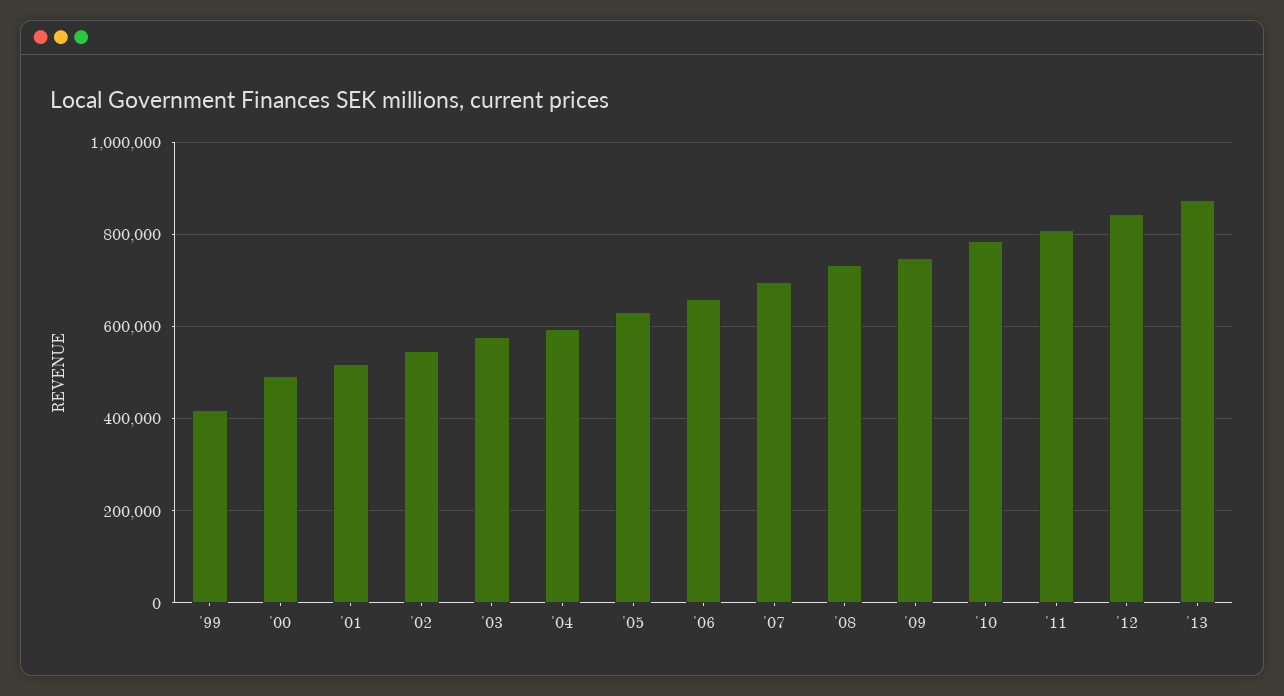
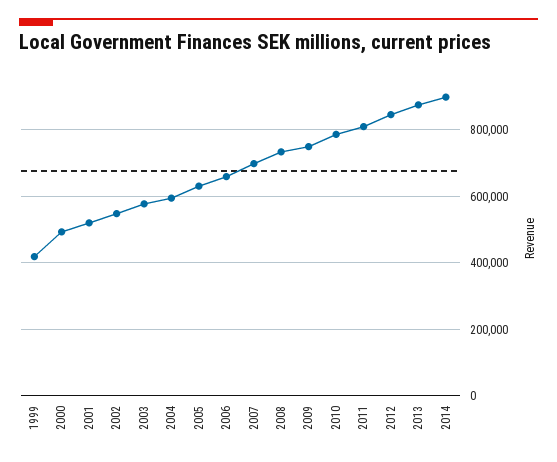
2014: none -> 900000

